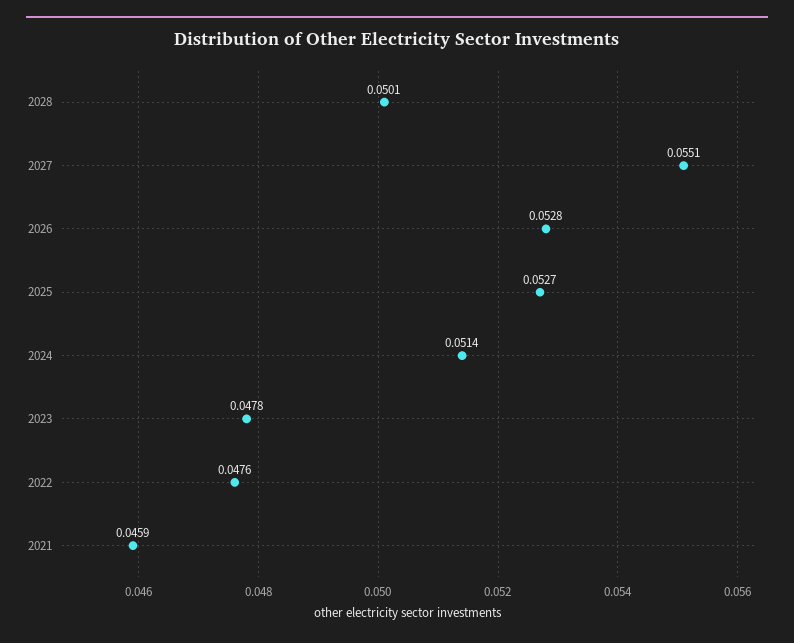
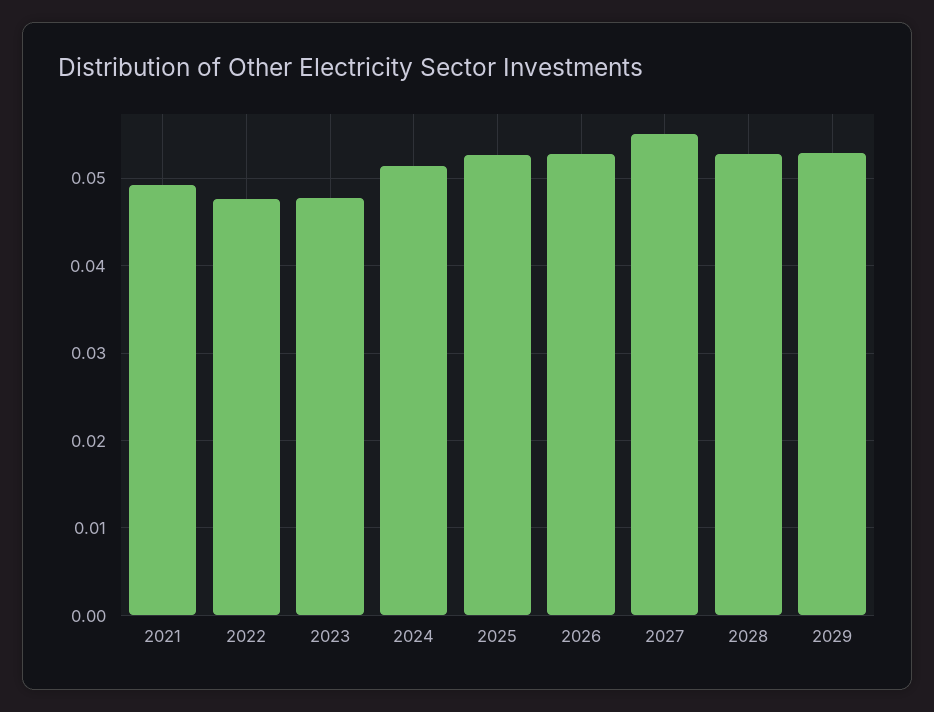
2028: 0.0501 -> 0.053
2021: 0.0459 -> 0.049
2029: none -> 0.053

